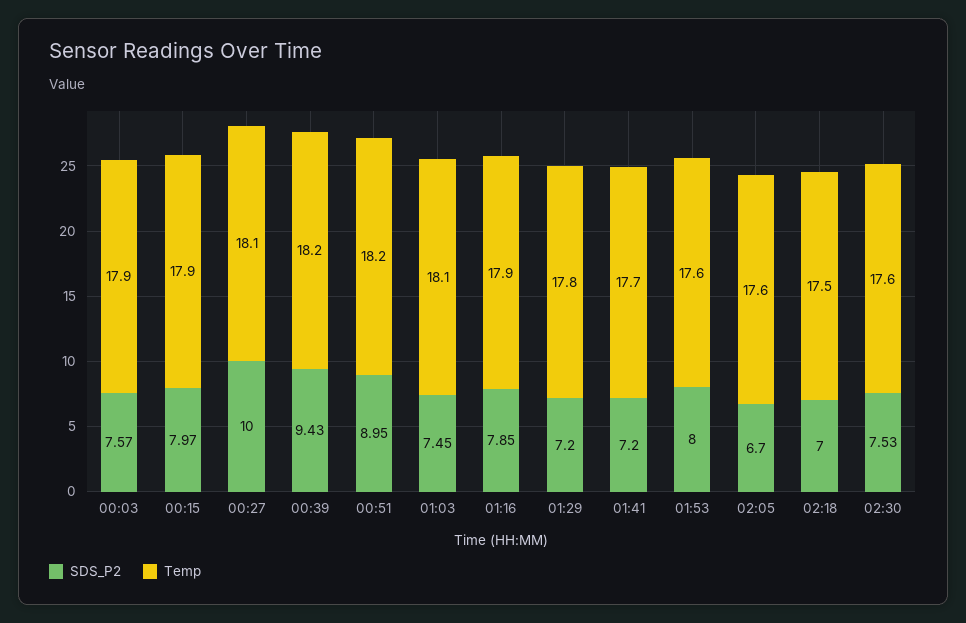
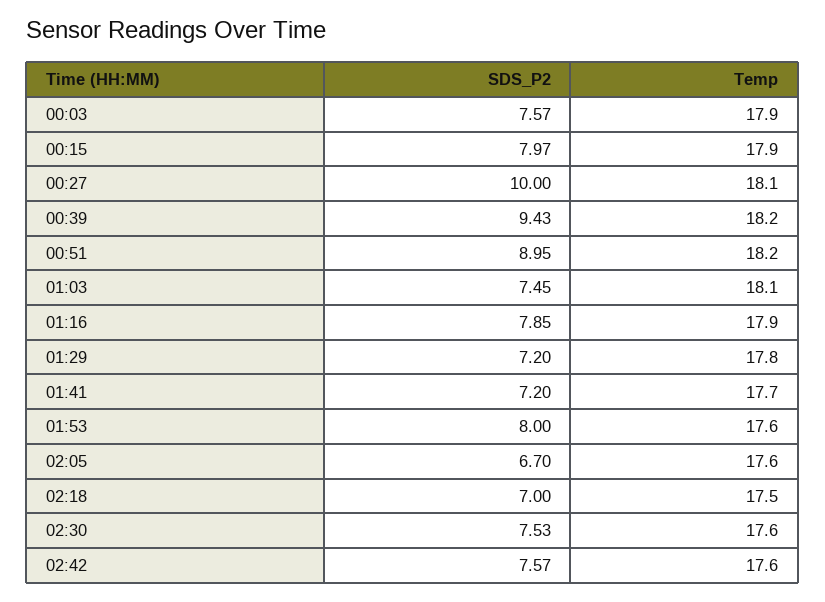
SDS_P2, 02:42: none -> 7.57
Temp, 02:42: none -> 17.6

